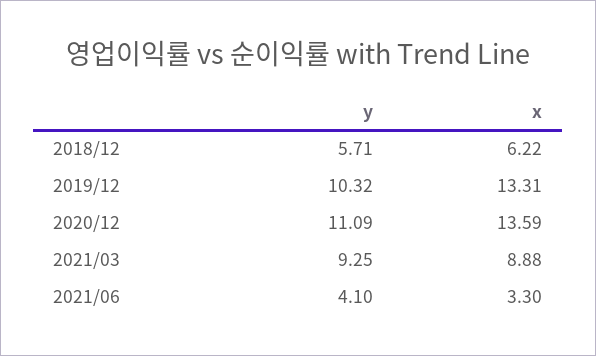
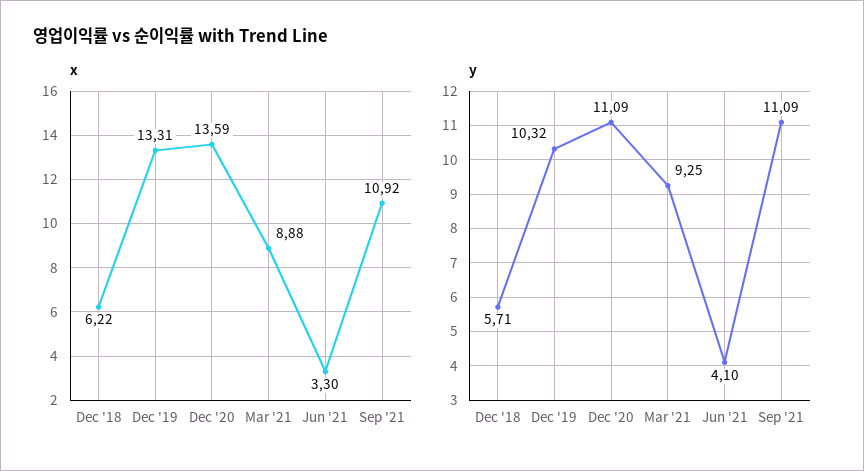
x, Sep '21: none -> 10.92
y, Sep '21: none -> 11.09

